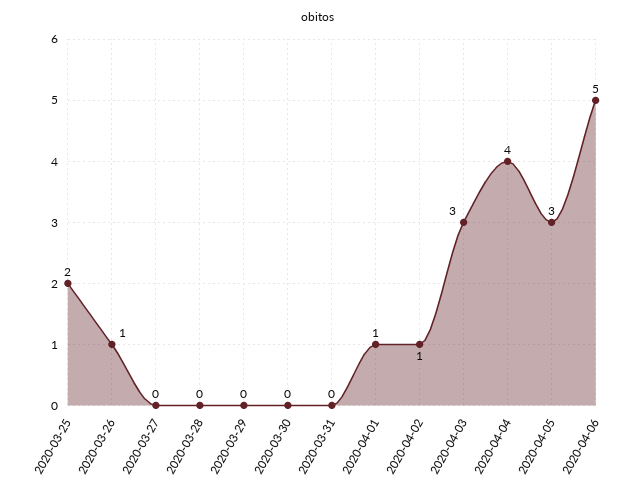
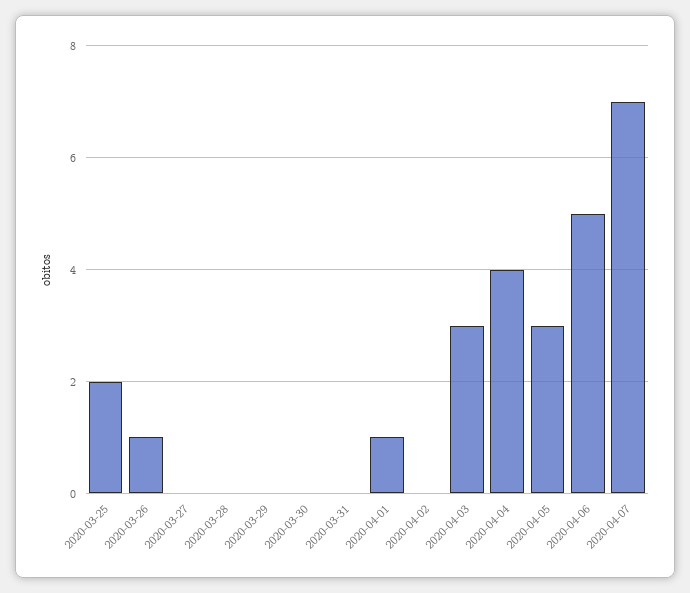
2020-04-02: 1 -> 0
2020-04-07: none -> 7

